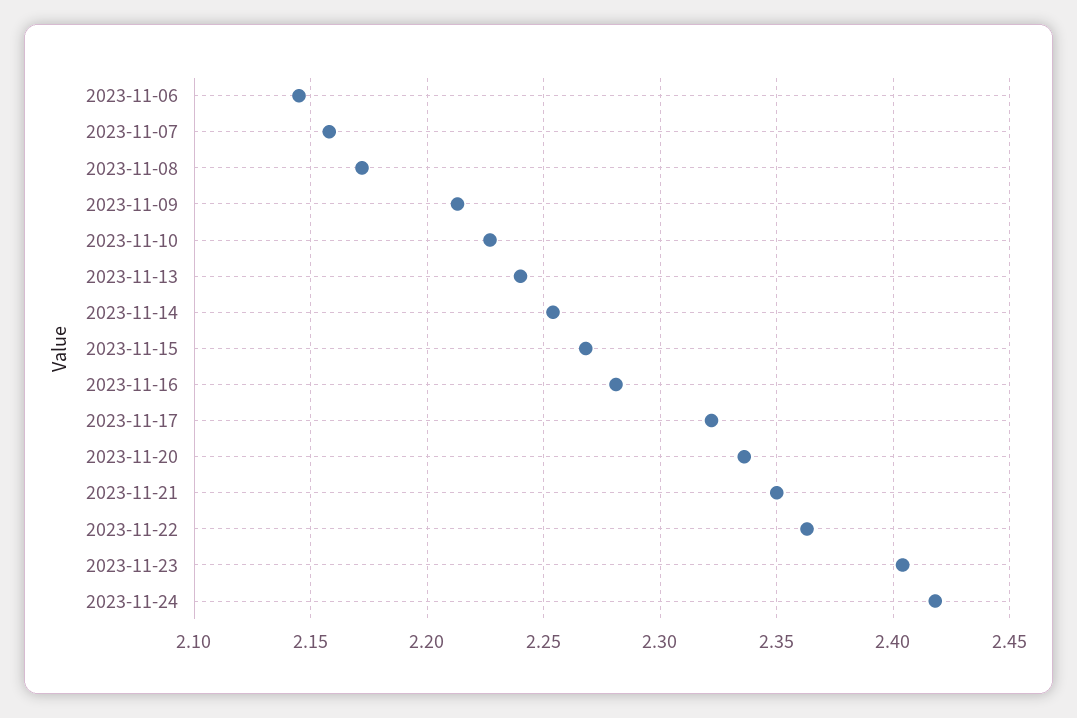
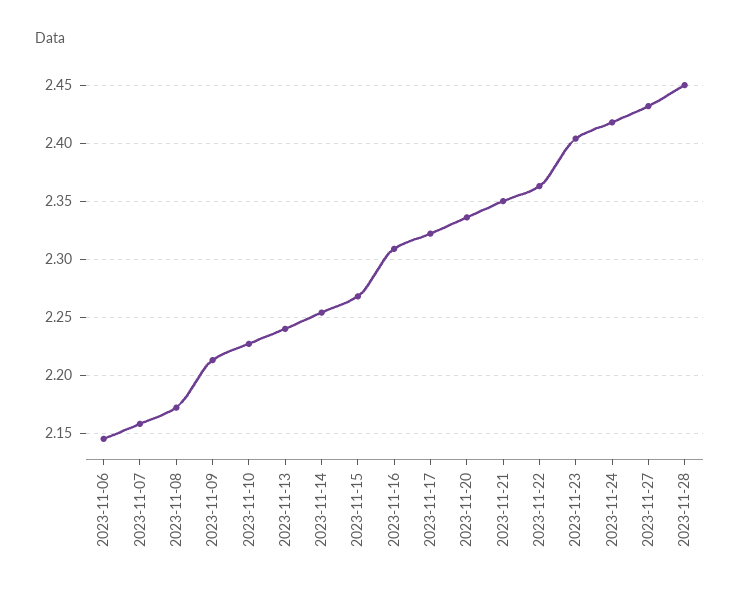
2023-11-16: 2.28 -> 2.31
2023-11-27: none -> 2.43
2023-11-28: none -> 2.45

